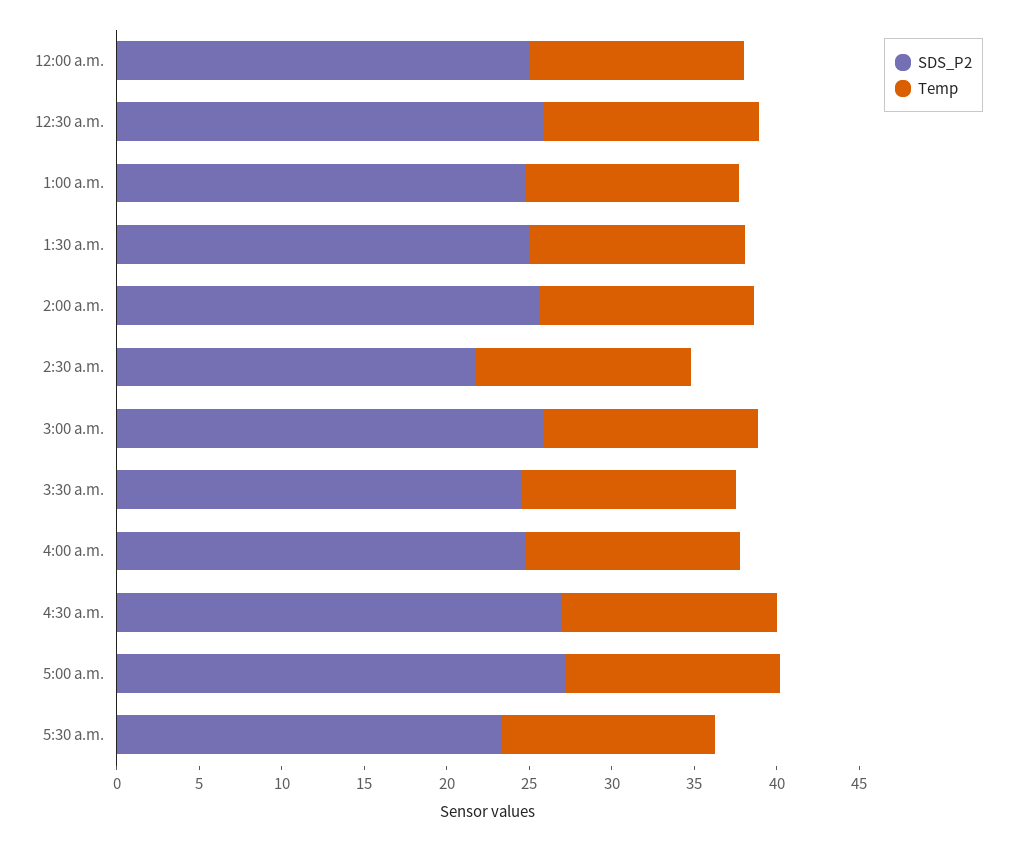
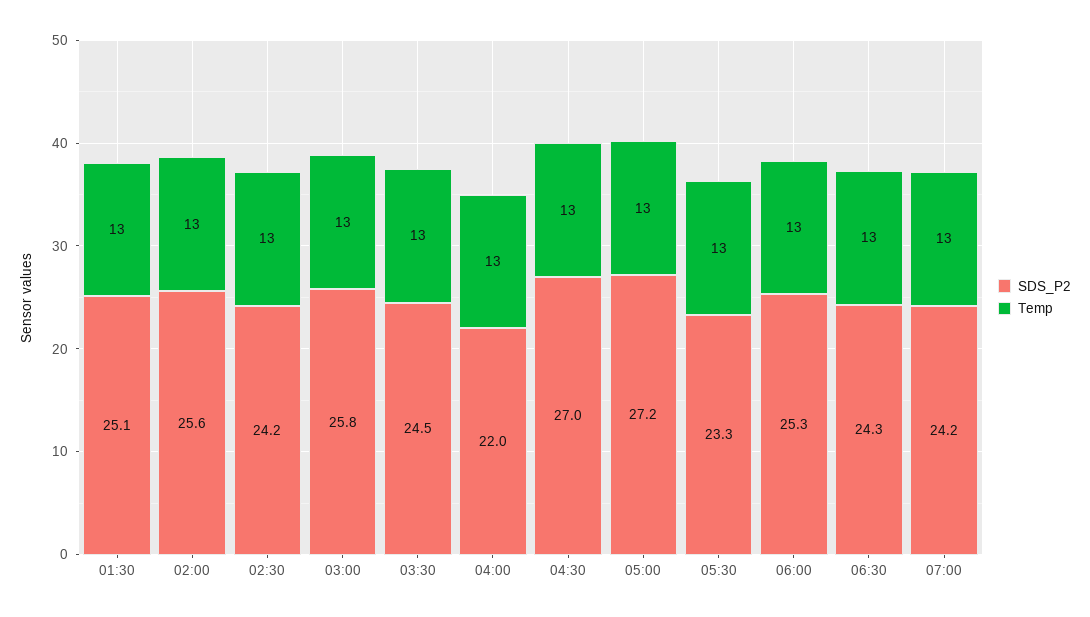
SDS_P2, 12:00 a.m.: 25 -> none
Temp, 12:00 a.m.: 13 -> none
SDS_P2, 12:30 a.m.: 26 -> none
Temp, 12:30 a.m.: 13 -> none
SDS_P2, 1:00 a.m.: 25 -> none
Temp, 1:00 a.m.: 13 -> none
SDS_P2, 2:30 a.m.: 22 -> 24.2
SDS_P2, 4:00 a.m.: 25 -> 22
SDS_P2, 06:00: none -> 25.3
Temp, 06:00: none -> 13
SDS_P2, 06:30: none -> 24.3
Temp, 06:30: none -> 13
SDS_P2, 07:00: none -> 24.2
Temp, 07:00: none -> 13

